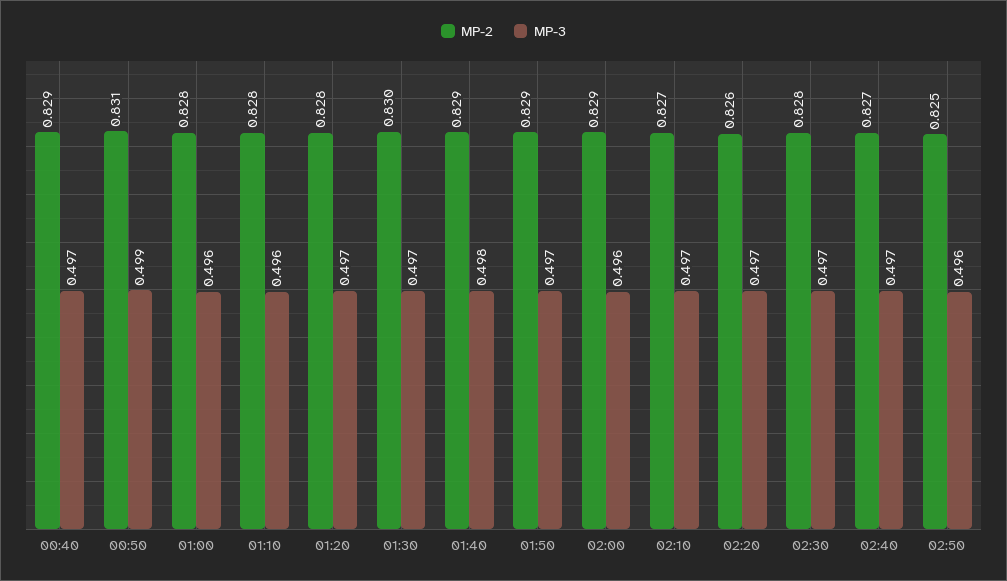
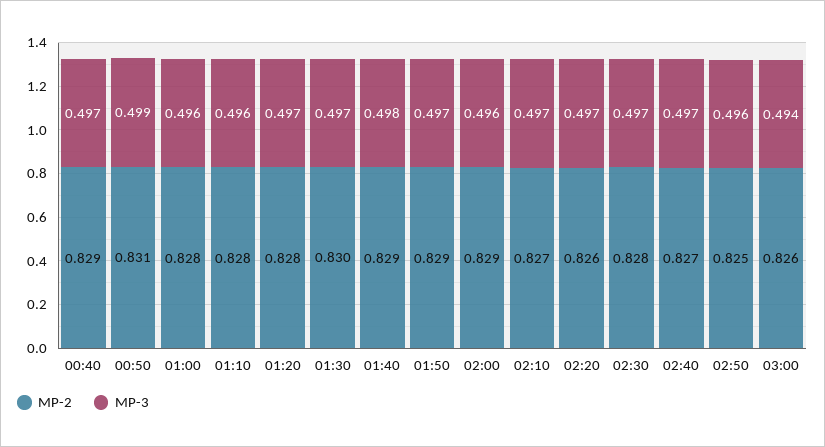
MP-2, 03:00: none -> 0.826
MP-3, 03:00: none -> 0.494

